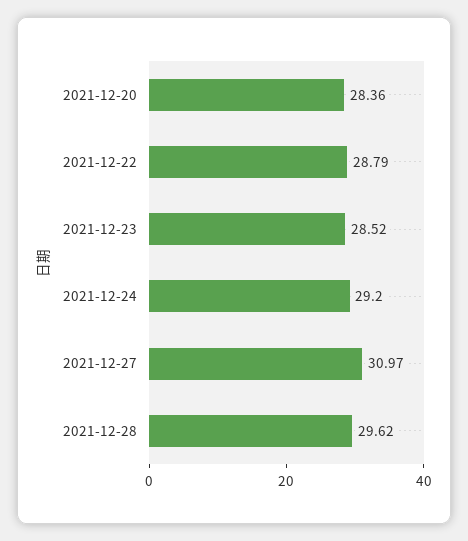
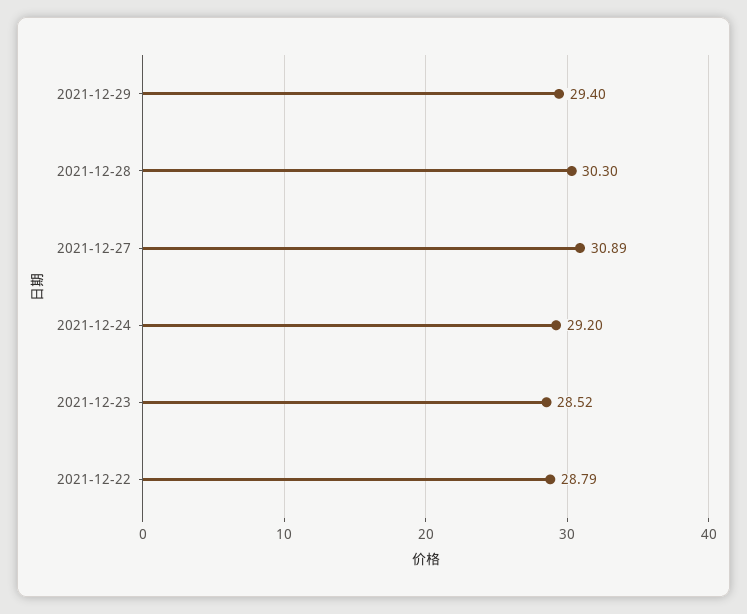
2021-12-20: 28.36 -> none
2021-12-27: 30.97 -> 30.89
2021-12-28: 29.62 -> 30.3
2021-12-29: none -> 29.4

